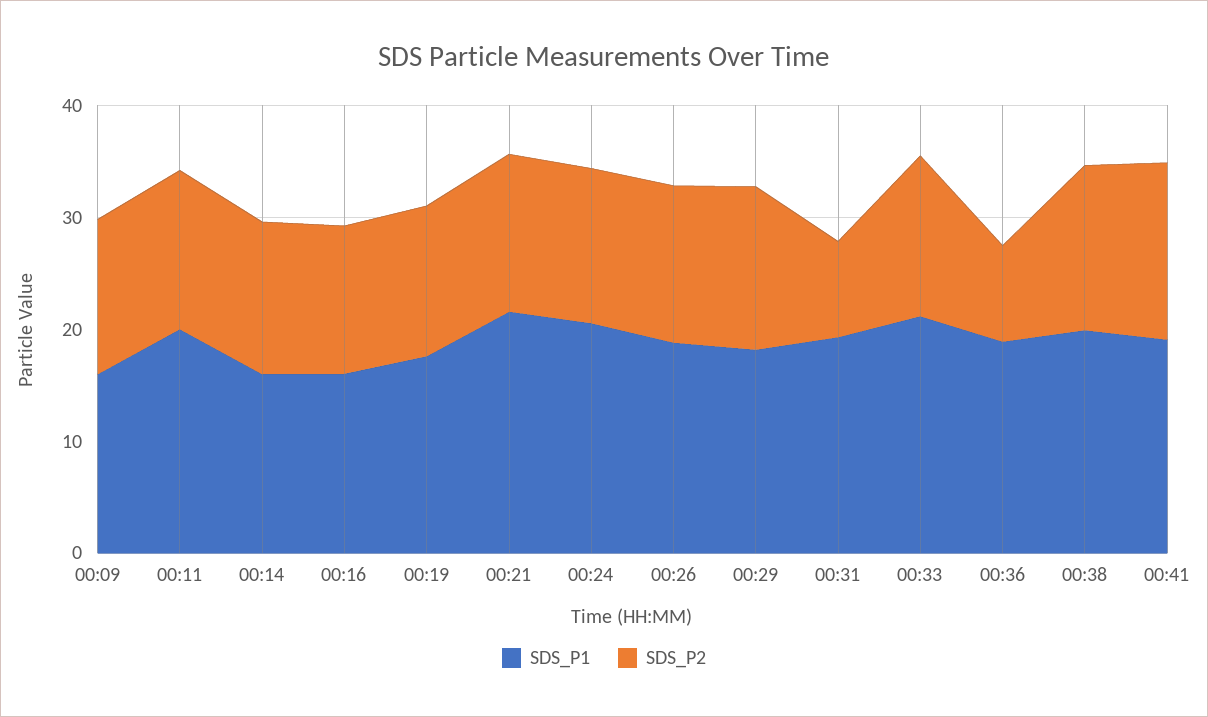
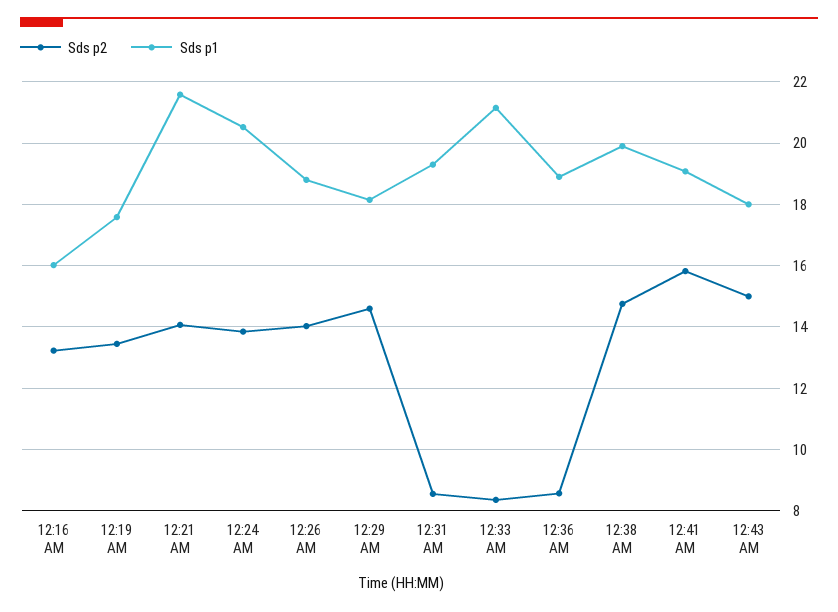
SDS_P1, 00:09: 16 -> none
SDS_P2, 00:09: 14 -> none
SDS_P1, 00:11: 20 -> none
SDS_P2, 00:11: 14 -> none
SDS_P1, 00:14: 16 -> none
SDS_P2, 00:14: 14 -> none
SDS_P2, 00:33: 14 -> 8.4
SDS_P2, 12:43 AM: none -> 15
SDS_P1, 12:43 AM: none -> 18

